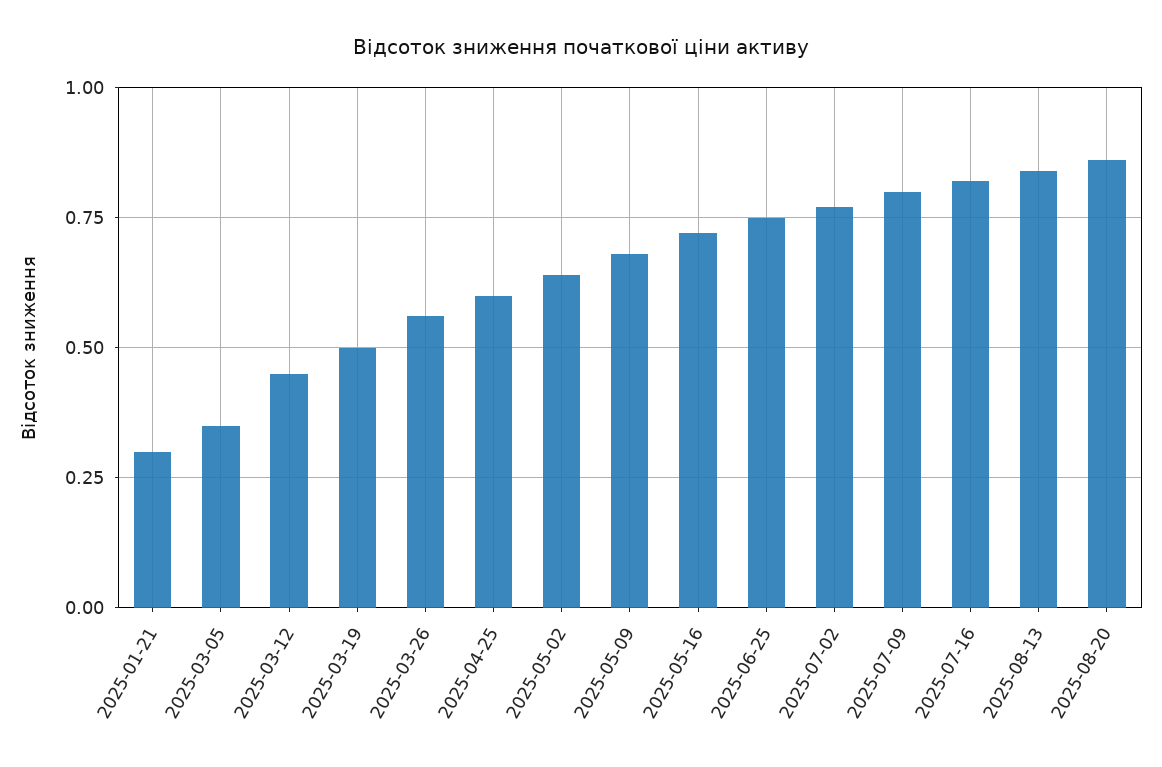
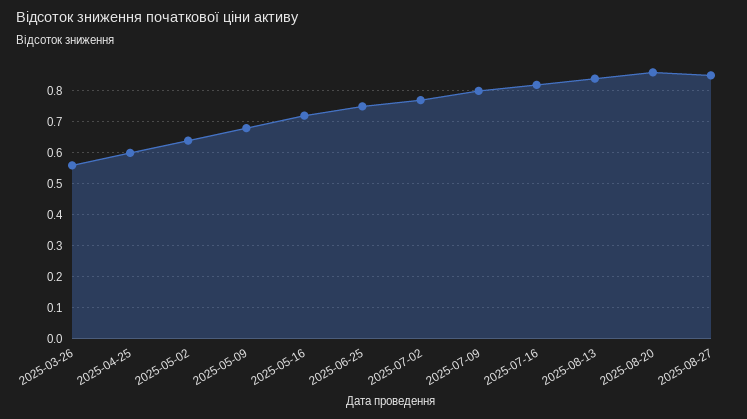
2025-01-21: 0.3 -> none
2025-03-05: 0.35 -> none
2025-03-12: 0.45 -> none
2025-03-19: 0.5 -> none
2025-08-27: none -> 0.85

